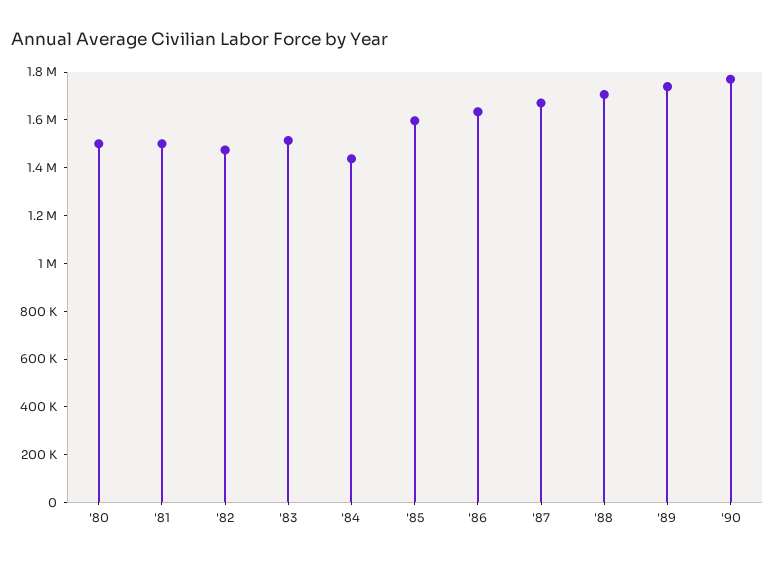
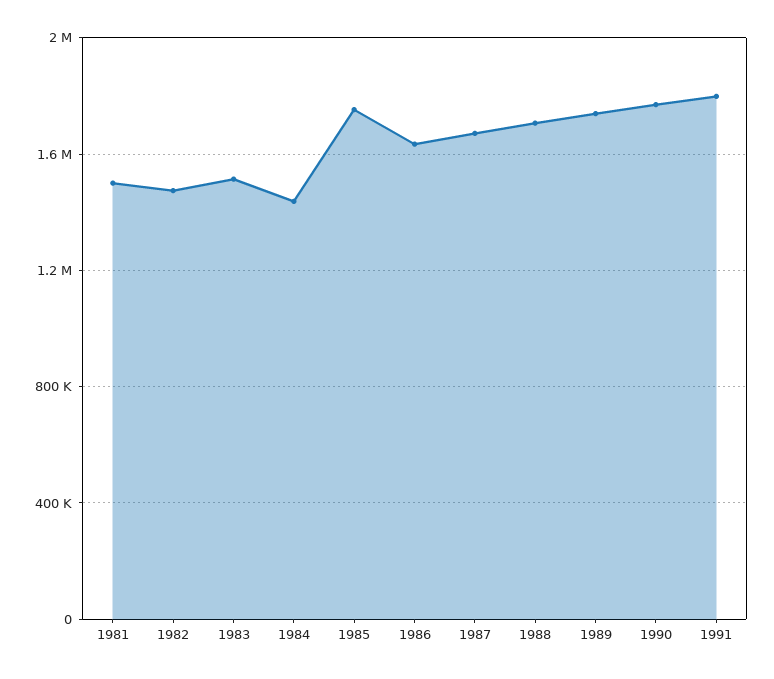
'80: 1500000 -> none
'85: 1600000 -> 1750000
1991: none -> 1800000

